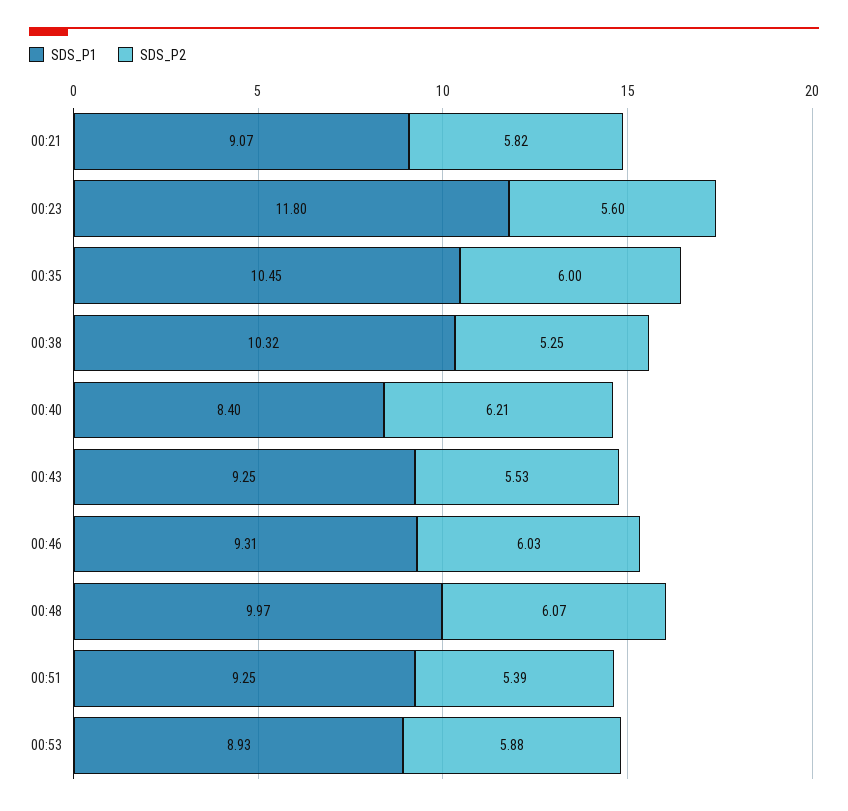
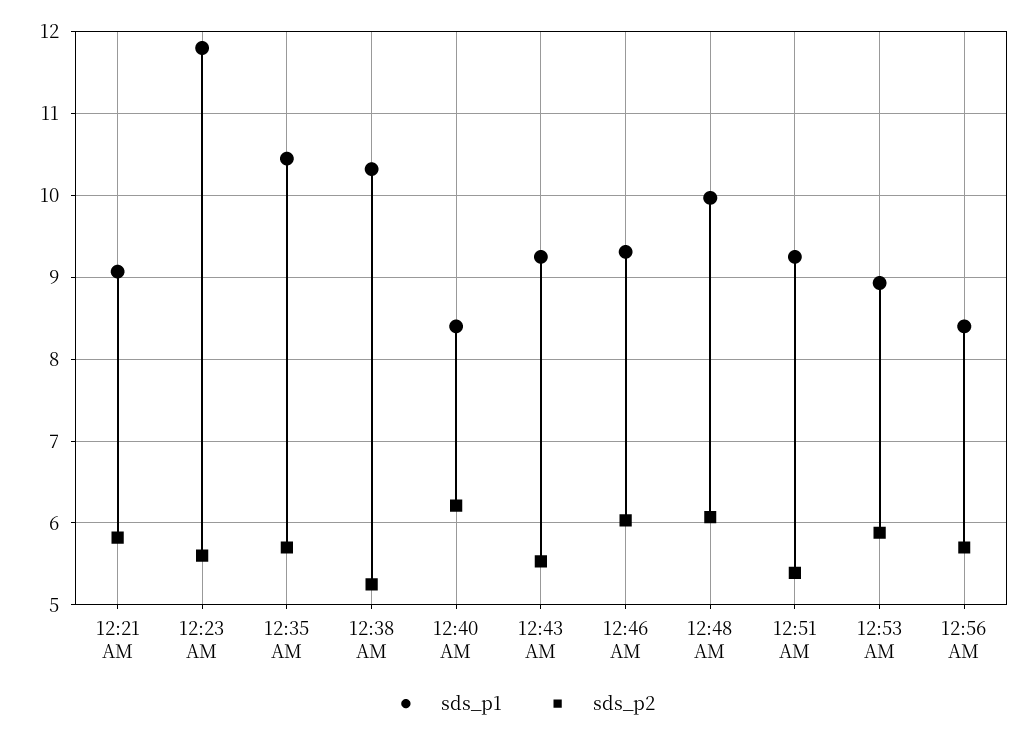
SDS_P2, 00:35: 6 -> 5.7
SDS_P1, 12:56 AM: none -> 8.4
SDS_P2, 12:56 AM: none -> 5.7

